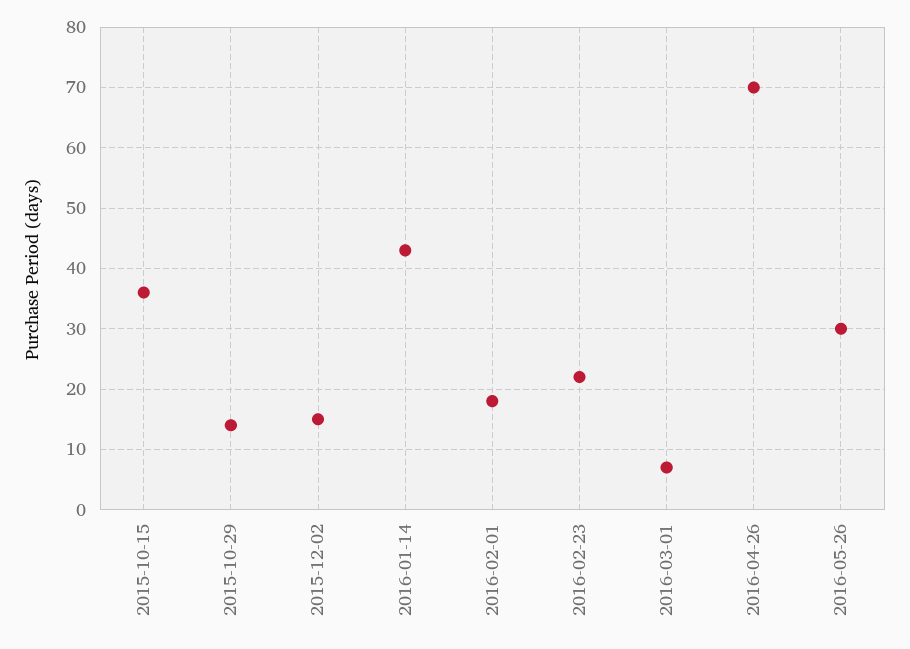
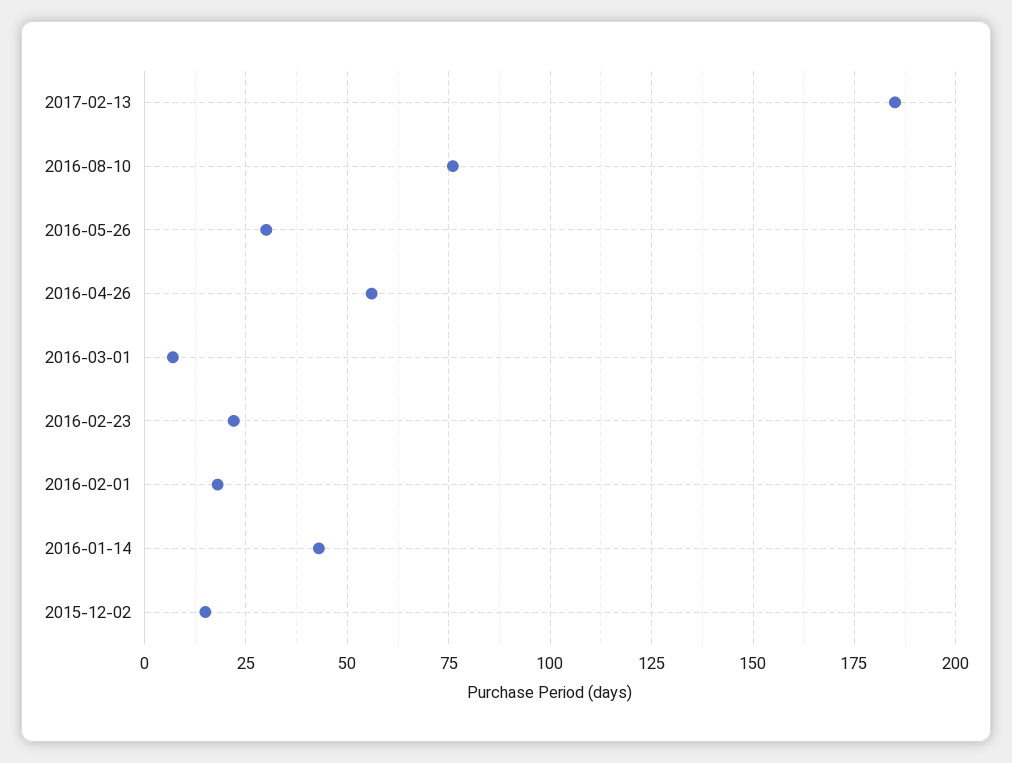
2015-10-15: 36 -> none
2015-10-29: 14 -> none
2016-04-26: 70 -> 55
2017-02-13: none -> 185
2016-08-10: none -> 75

